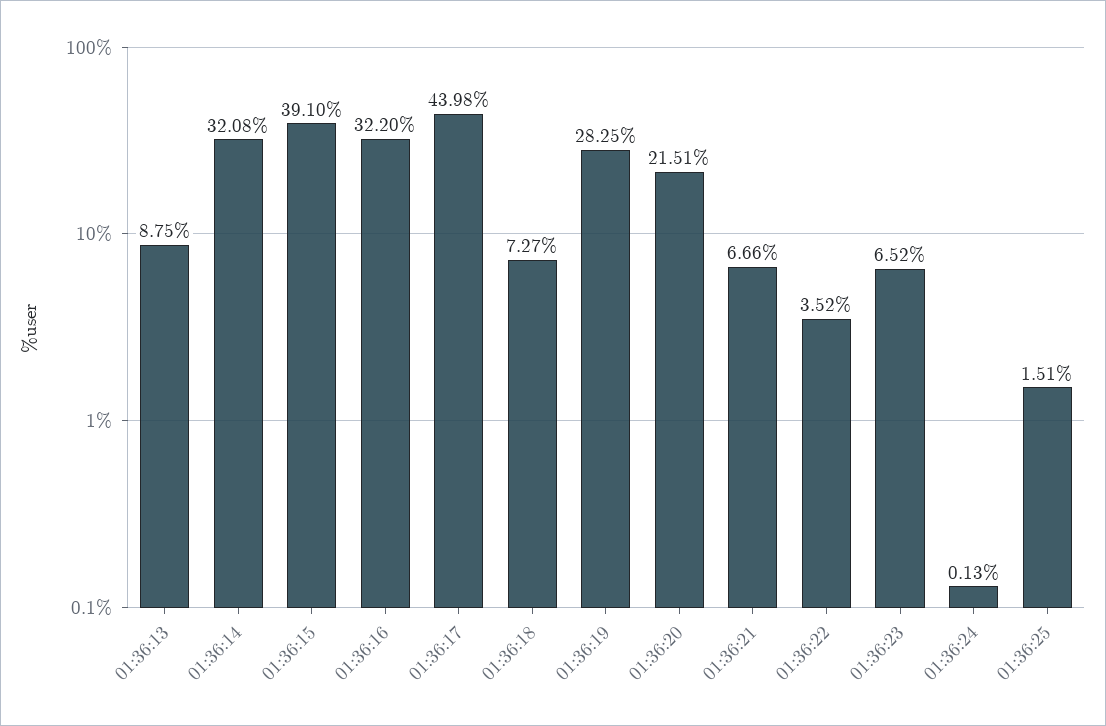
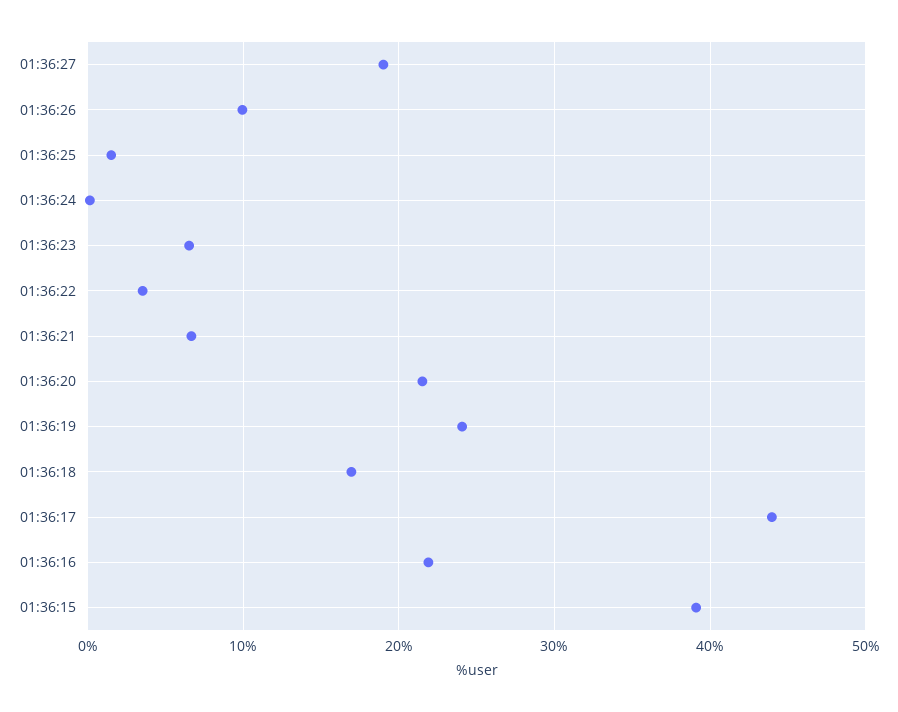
01:36:13: 8.75 -> none
01:36:14: 32.08 -> none
01:36:16: 32.2 -> 22
01:36:18: 7.27 -> 17
01:36:19: 28.25 -> 24
01:36:27: none -> 19
01:36:26: none -> 10

